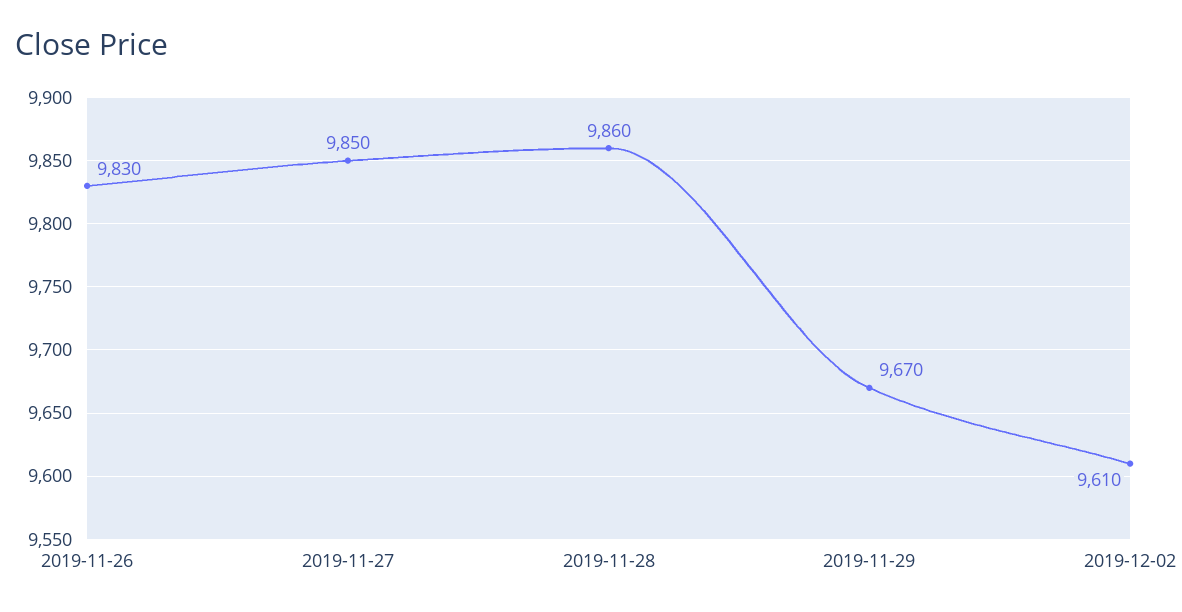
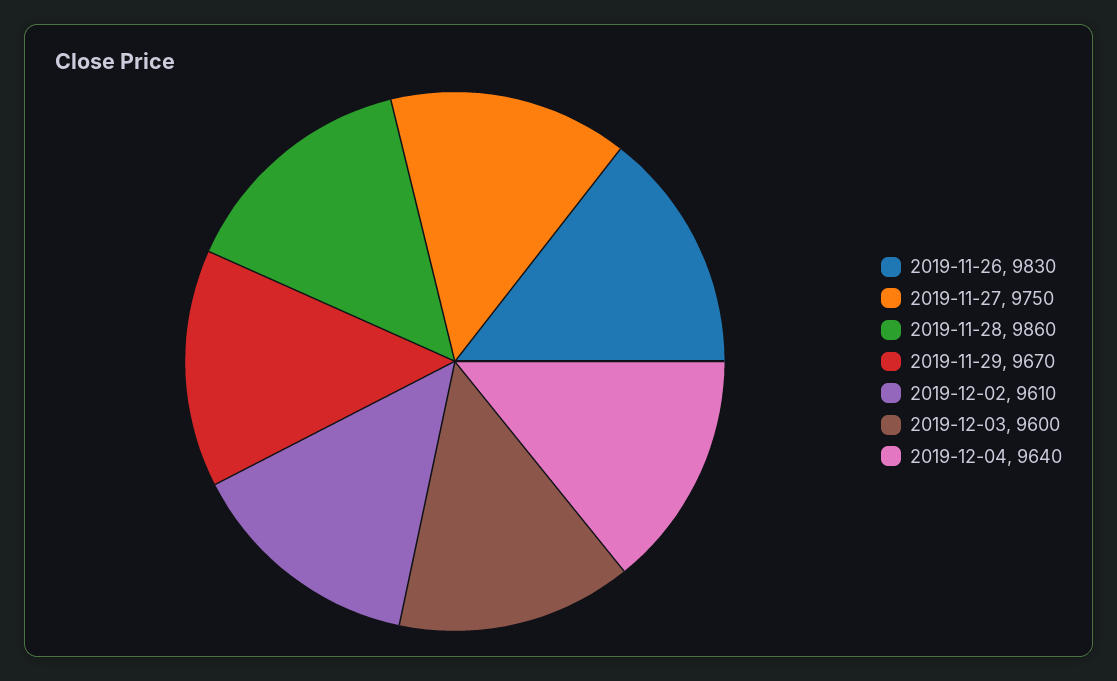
2019-11-27: 9850 -> 9750
2019-12-03: none -> 9600
2019-12-04: none -> 9640

